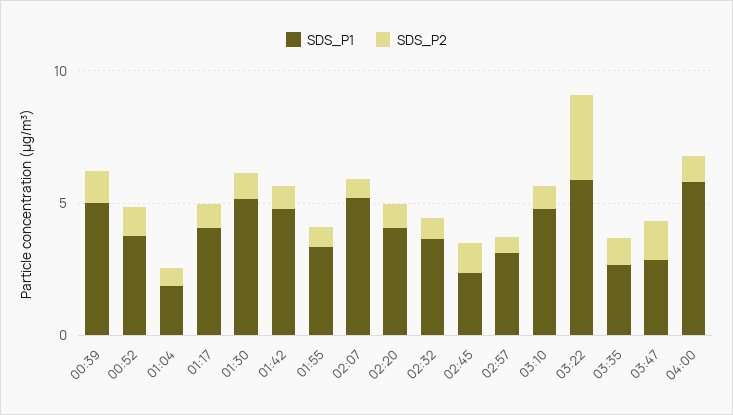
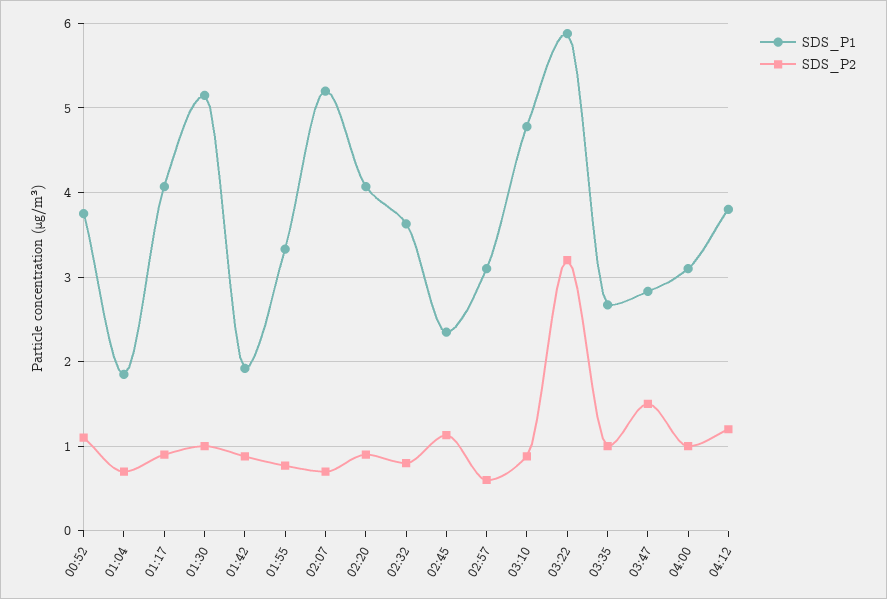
SDS_P1, 00:39: 5 -> none
SDS_P2, 00:39: 1 -> none
SDS_P1, 01:42: 5 -> 1.9
SDS_P1, 04:00: 6 -> 3.1
SDS_P1, 04:12: none -> 3.8
SDS_P2, 04:12: none -> 1.2

